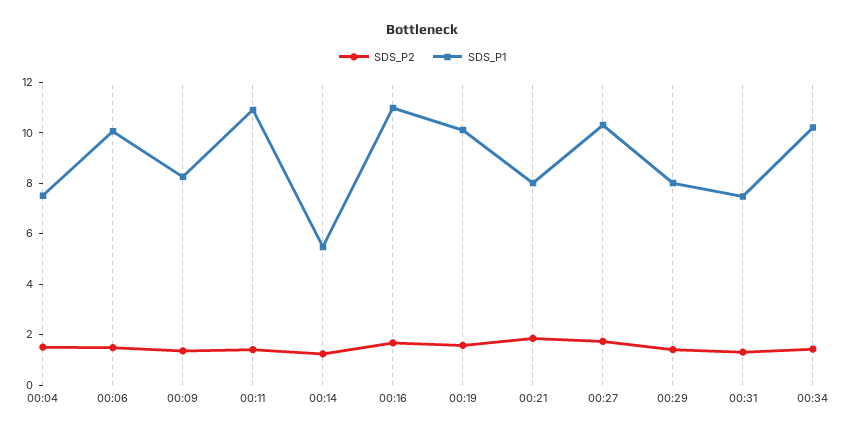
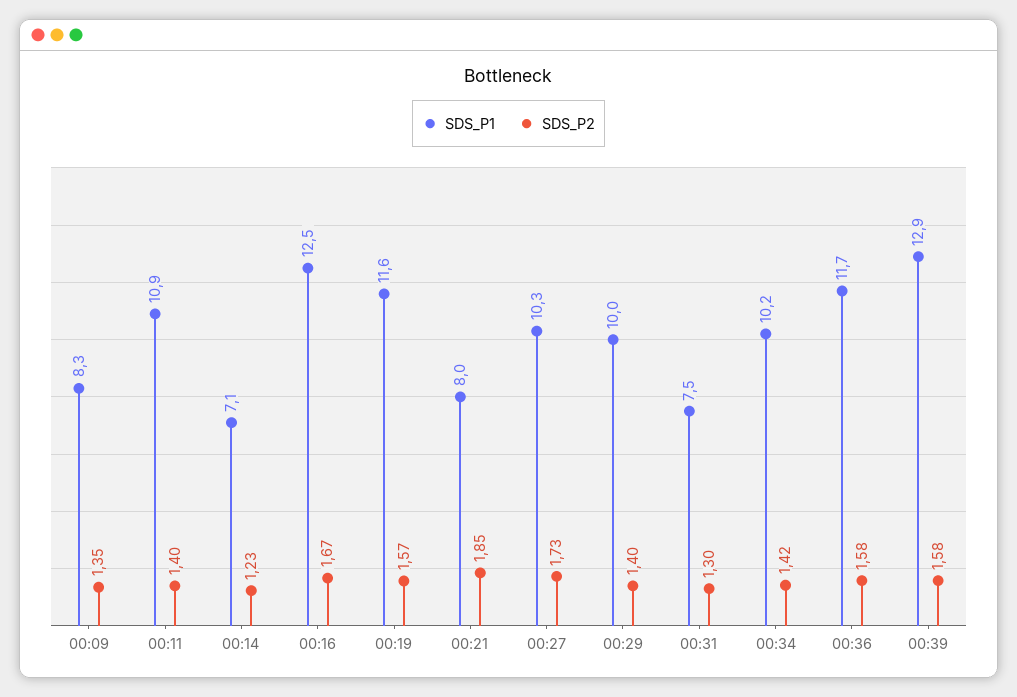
SDS_P2, 00:04: 1.5 -> none
SDS_P1, 00:04: 7.5 -> none
SDS_P2, 00:06: 1.5 -> none
SDS_P1, 00:06: 10 -> none
SDS_P1, 00:14: 5.5 -> 7.1
SDS_P1, 00:16: 11 -> 12.5
SDS_P1, 00:19: 10 -> 11.6
SDS_P1, 00:29: 8 -> 10
SDS_P1, 00:36: none -> 11.7
SDS_P2, 00:36: none -> 1.58
SDS_P1, 00:39: none -> 12.9
SDS_P2, 00:39: none -> 1.58

